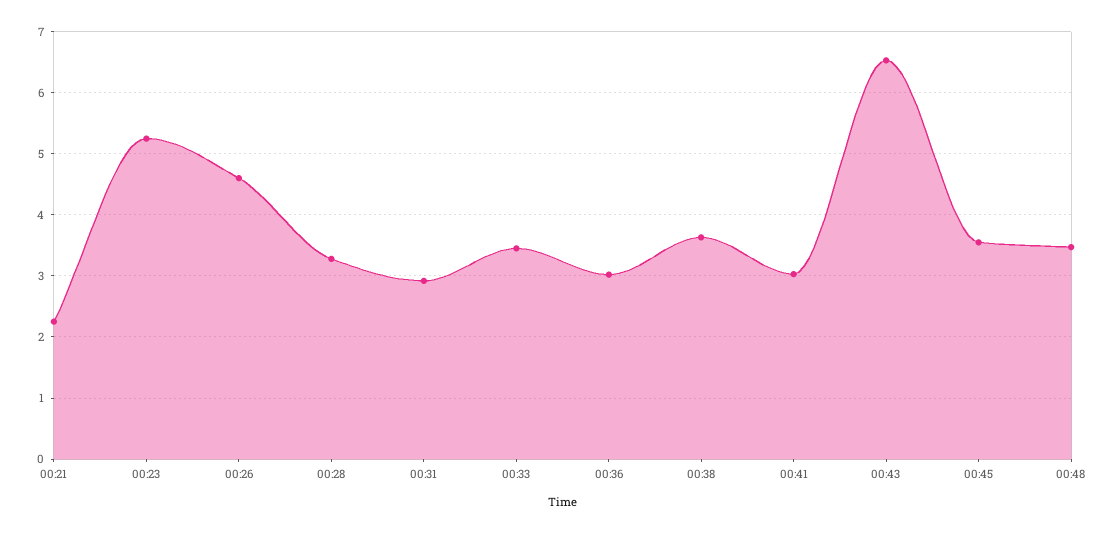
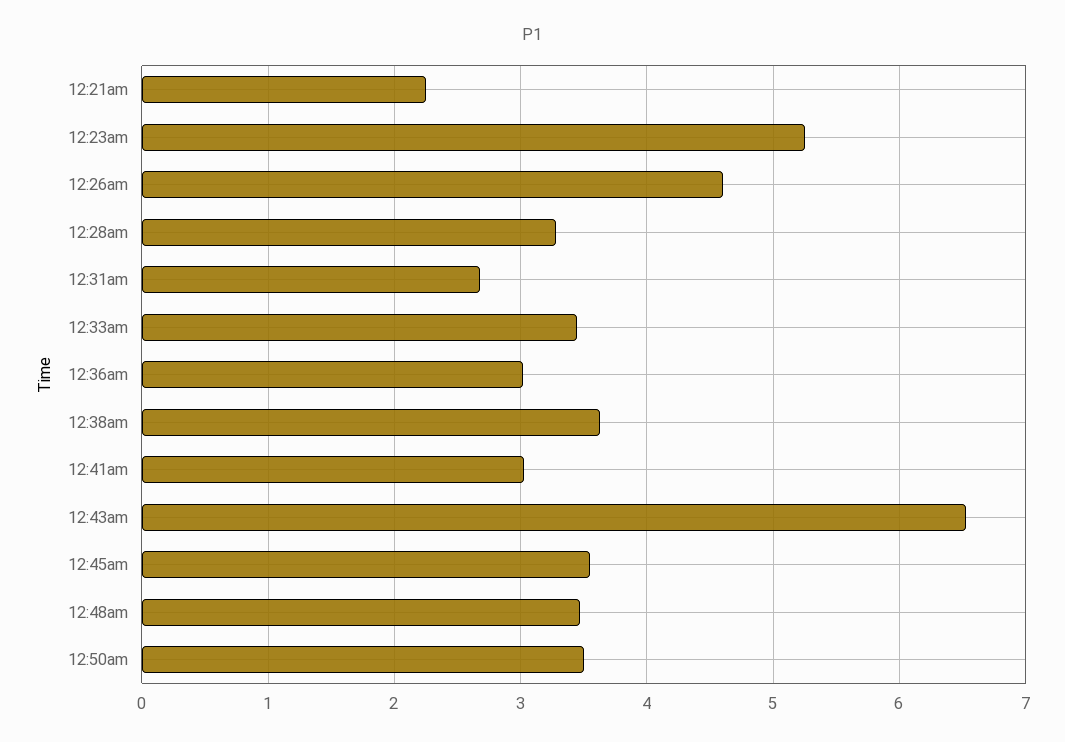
00:31: 2.9 -> 2.7
12:50am: none -> 3.5

